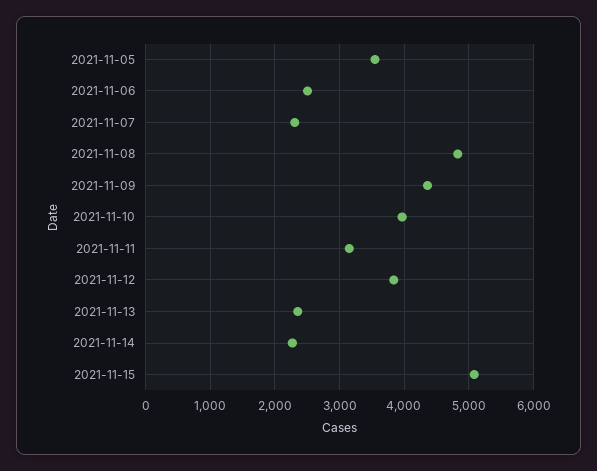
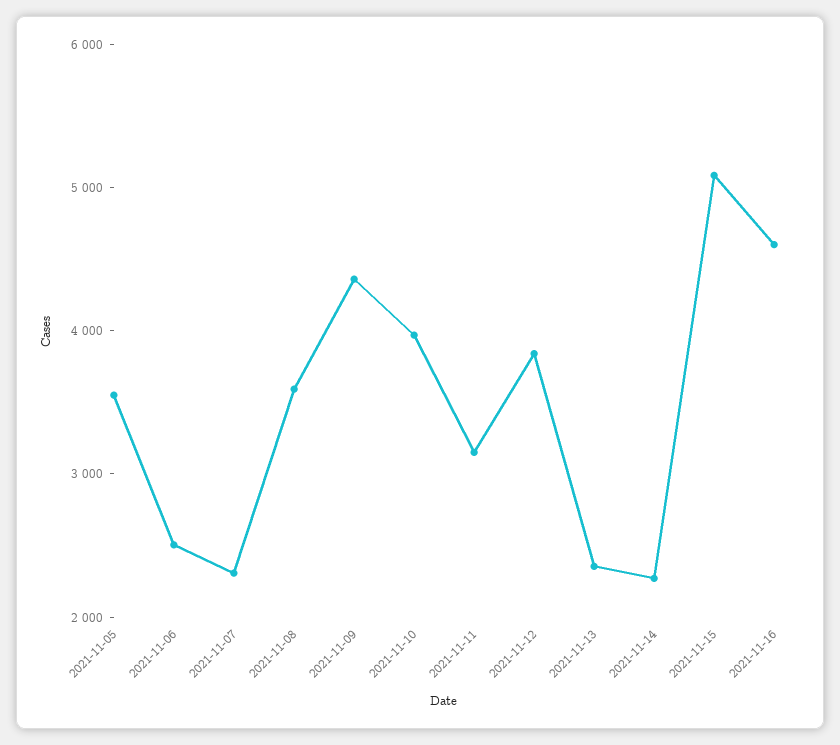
2021-11-08: 4800 -> 3600
2021-11-16: none -> 4600

